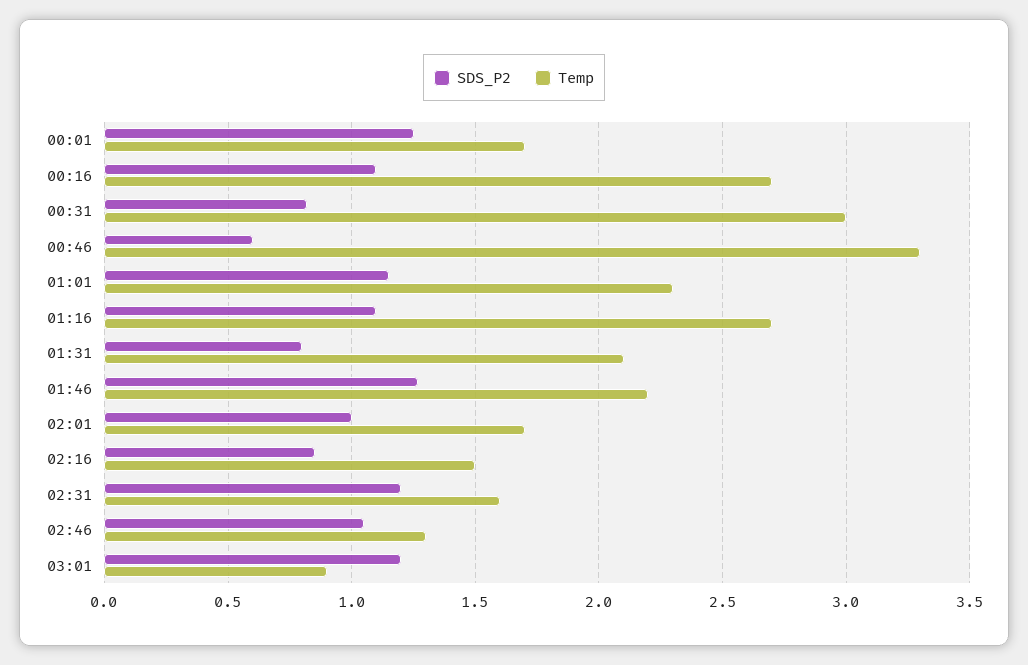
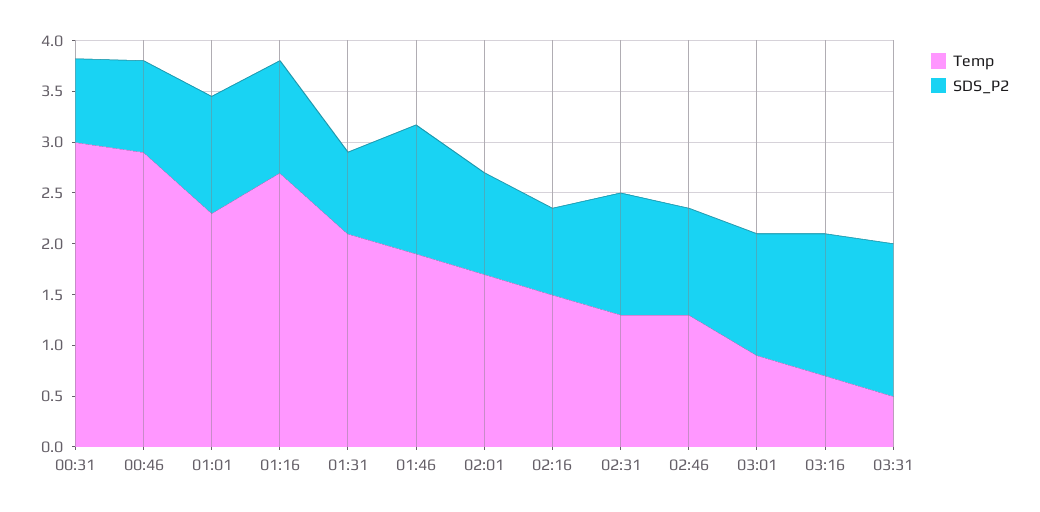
SDS_P2, 00:01: 1.25 -> none
Temp, 00:01: 1.7 -> none
SDS_P2, 00:16: 1.1 -> none
Temp, 00:16: 2.7 -> none
SDS_P2, 00:46: 0.6 -> 0.9
Temp, 00:46: 3.3 -> 2.9
Temp, 01:46: 2.2 -> 1.9
Temp, 02:31: 1.6 -> 1.3
Temp, 03:16: none -> 0.7
SDS_P2, 03:16: none -> 1.4
Temp, 03:31: none -> 0.5
SDS_P2, 03:31: none -> 1.5

